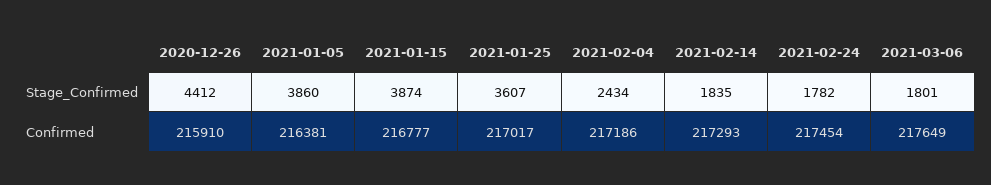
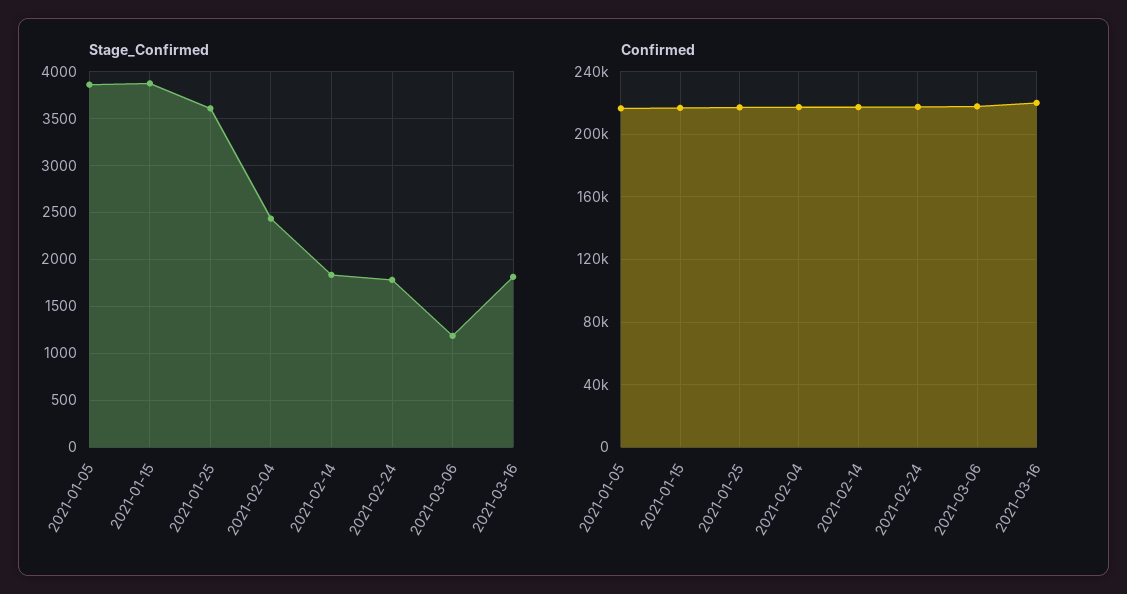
Stage_Confirmed, 2020-12-26: 4412 -> none
Stage_Confirmed, 2021-03-06: 1801 -> 1200
Confirmed, 2020-12-26: 215910 -> none
Stage_Confirmed, 2021-03-16: none -> 1800
Confirmed, 2021-03-16: none -> 220000

